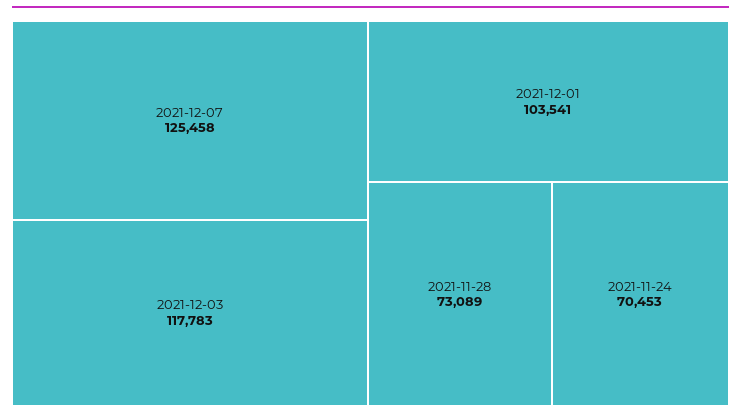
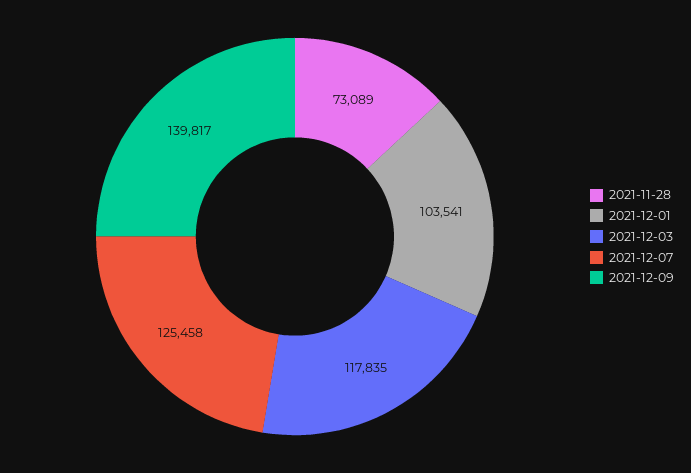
2021-12-03: 117783 -> 117835
2021-11-24: 70453 -> none
2021-12-09: none -> 139817

